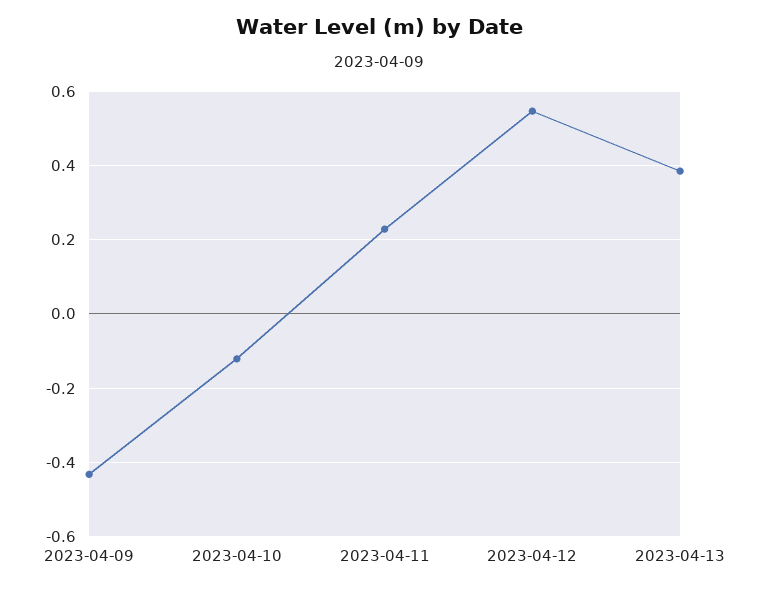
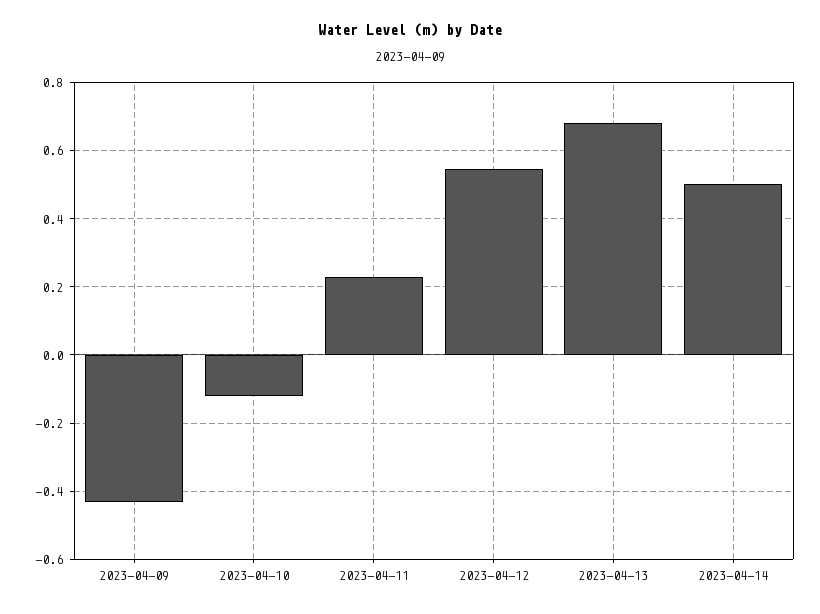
2023-04-13: 0.38 -> 0.68
2023-04-14: none -> 0.5

